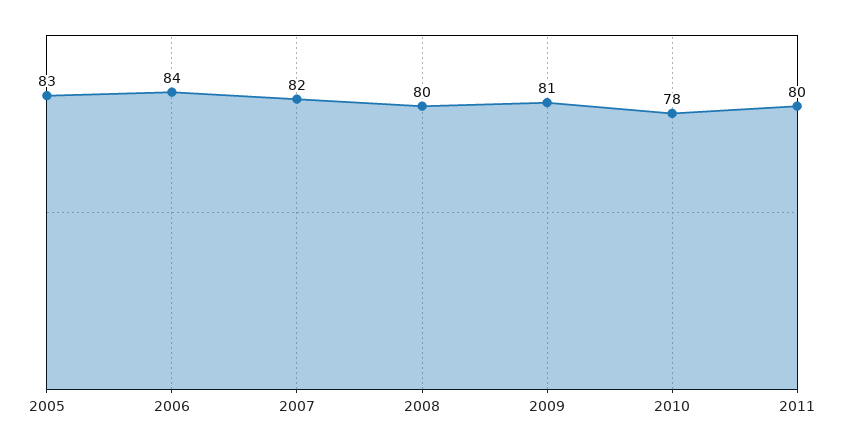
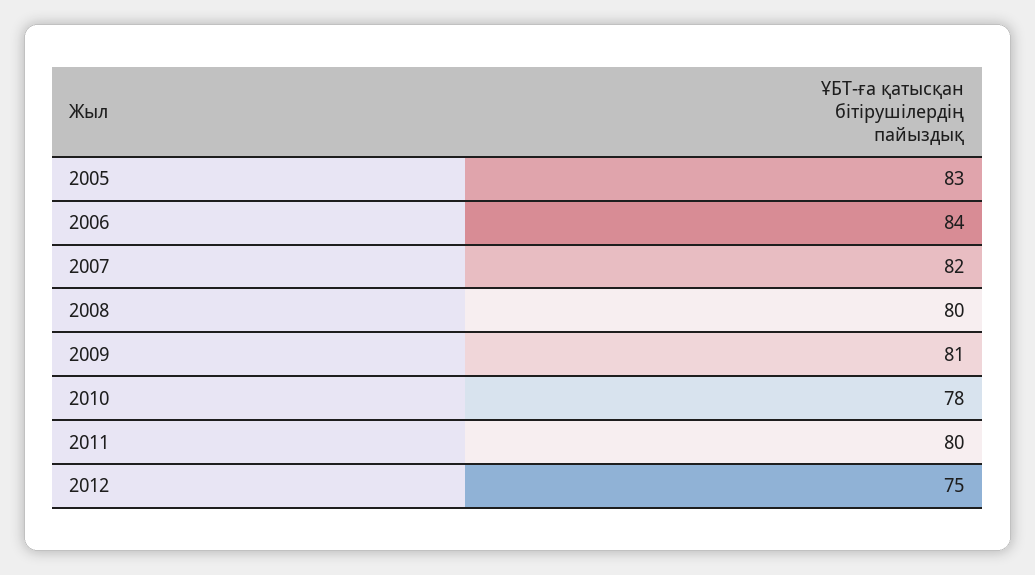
2012: none -> 75

